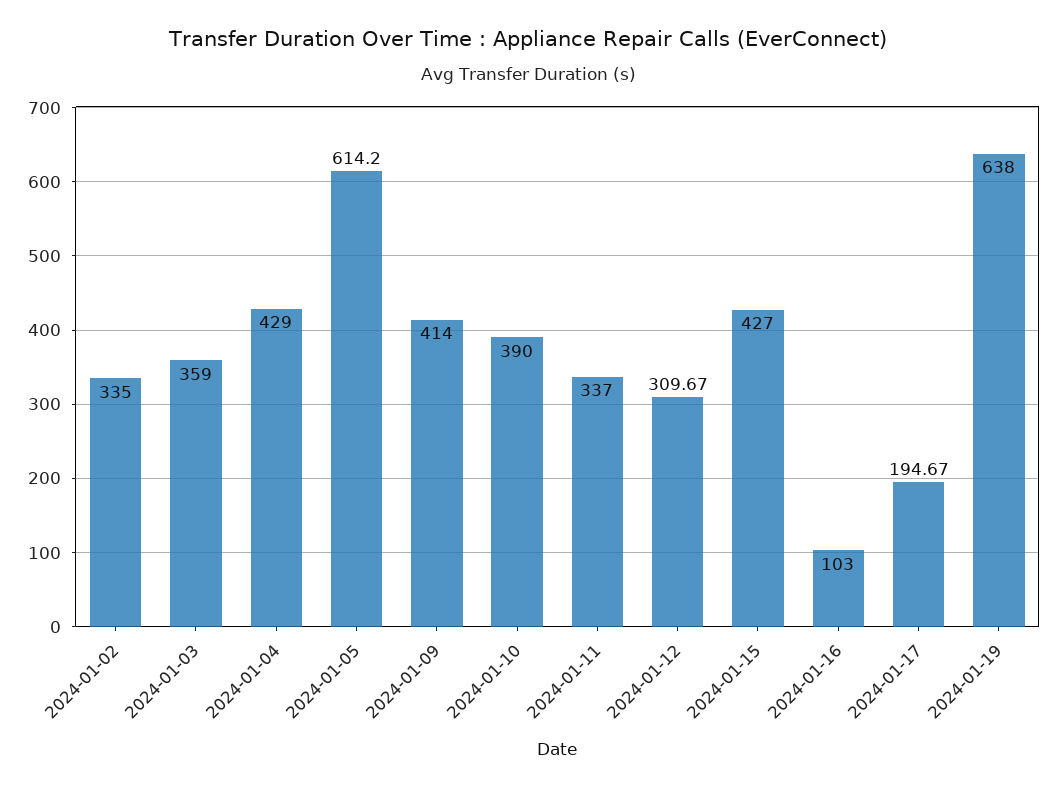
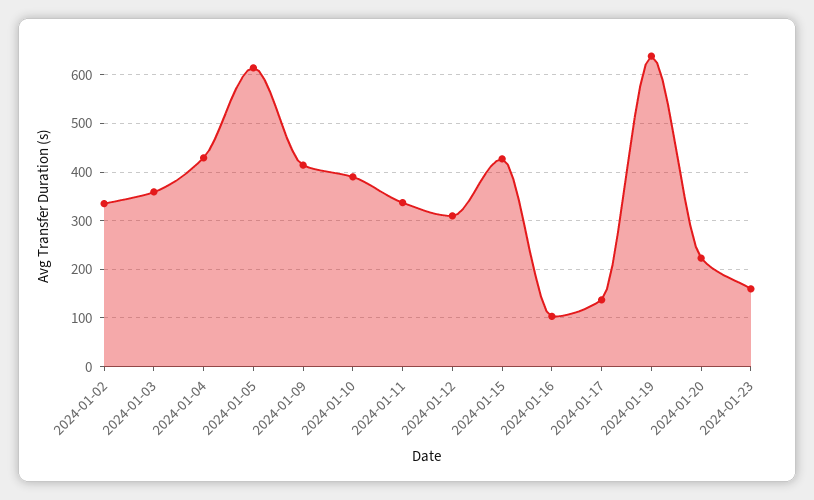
2024-01-17: 194.67 -> 140
2024-01-20: none -> 220
2024-01-23: none -> 160

